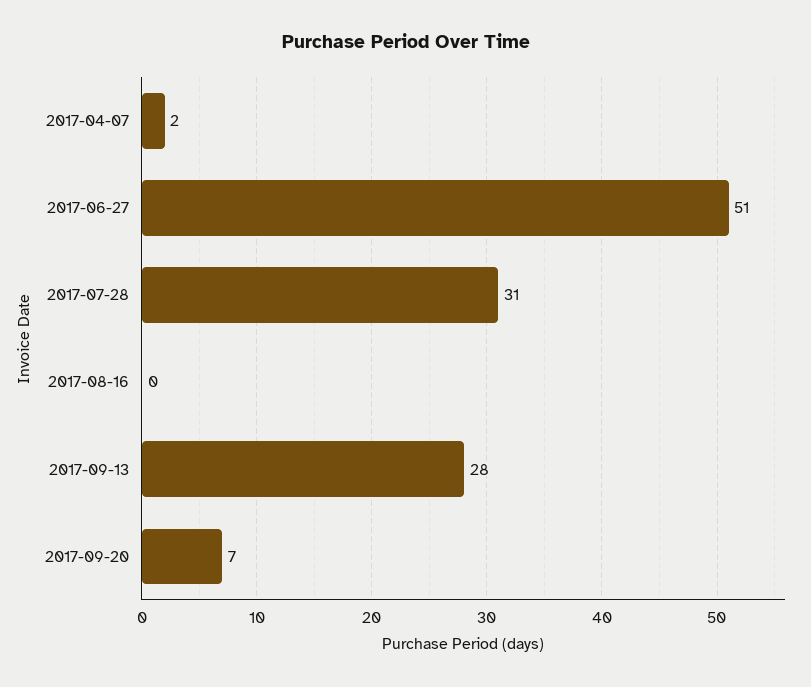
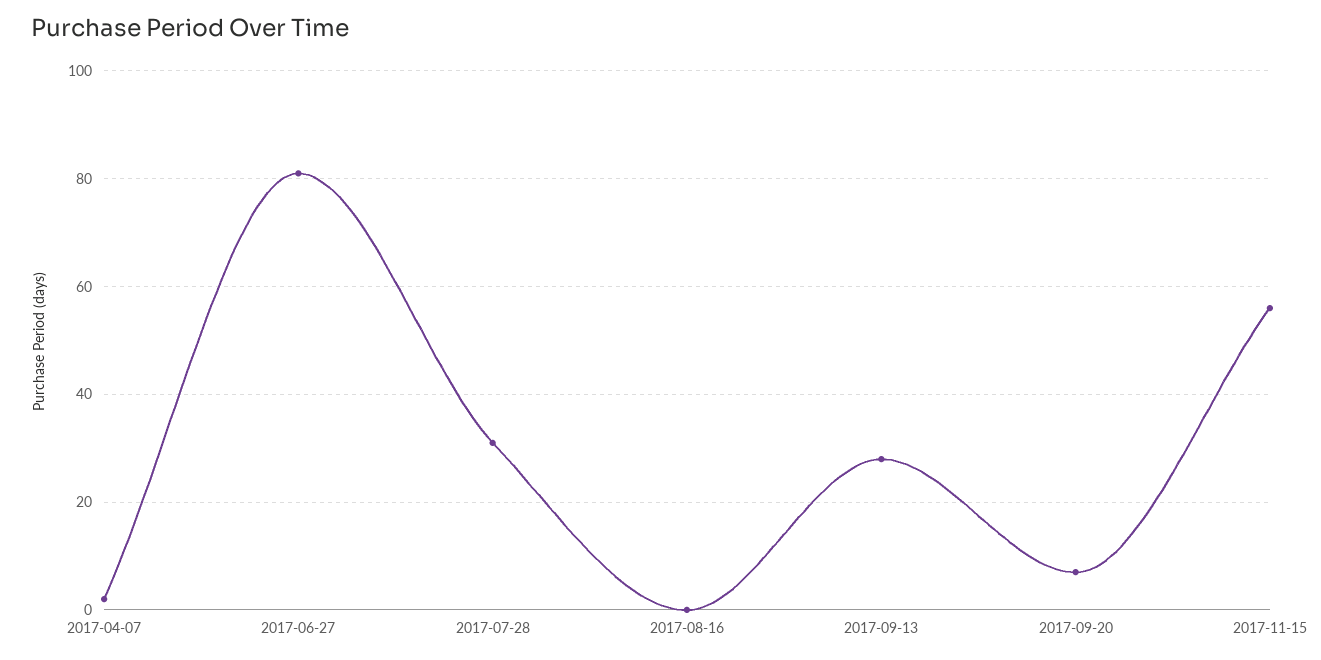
2017-06-27: 51 -> 80
2017-11-15: none -> 55

